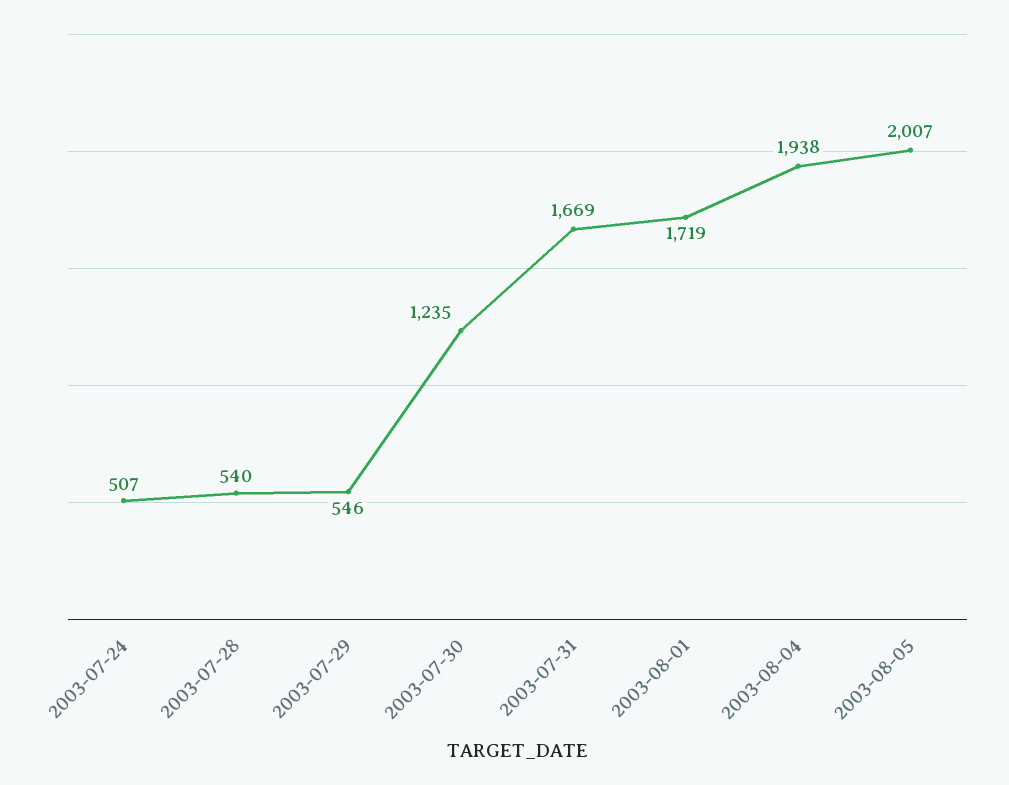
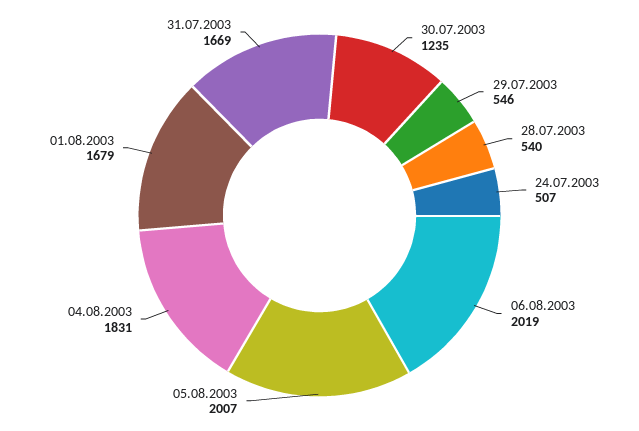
2003-08-01: 1719 -> 1679
2003-08-04: 1938 -> 1831
06.08.2003: none -> 2019

